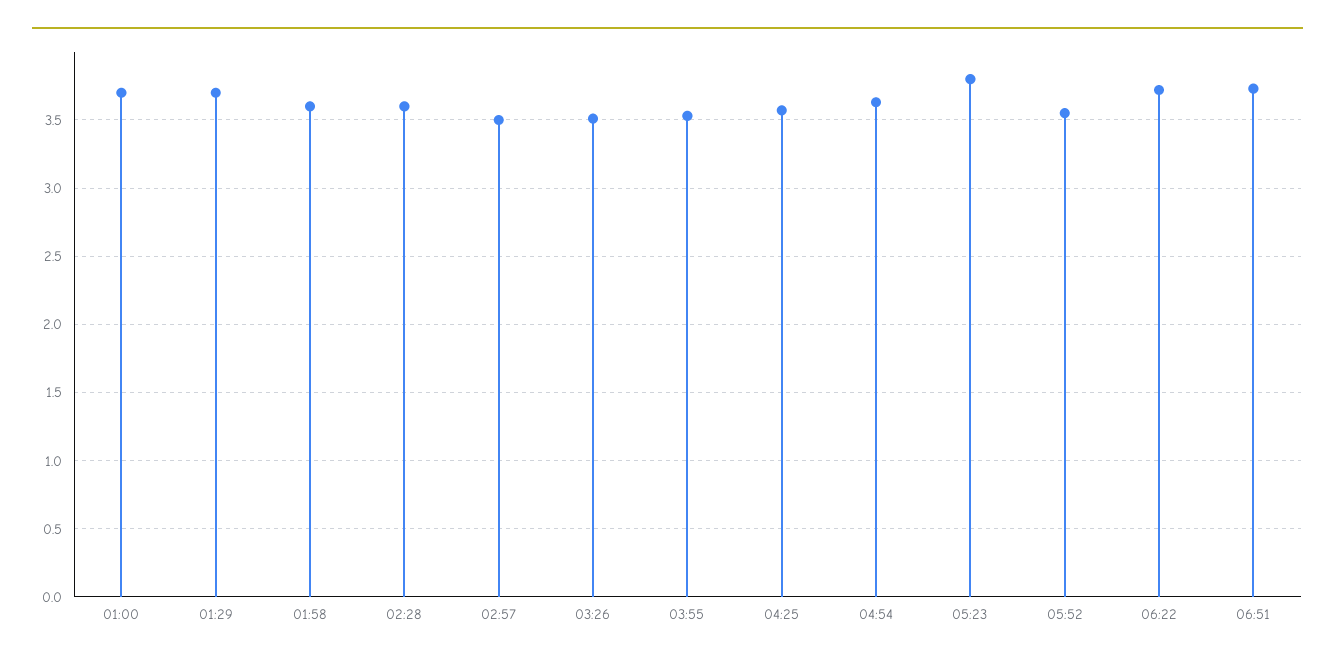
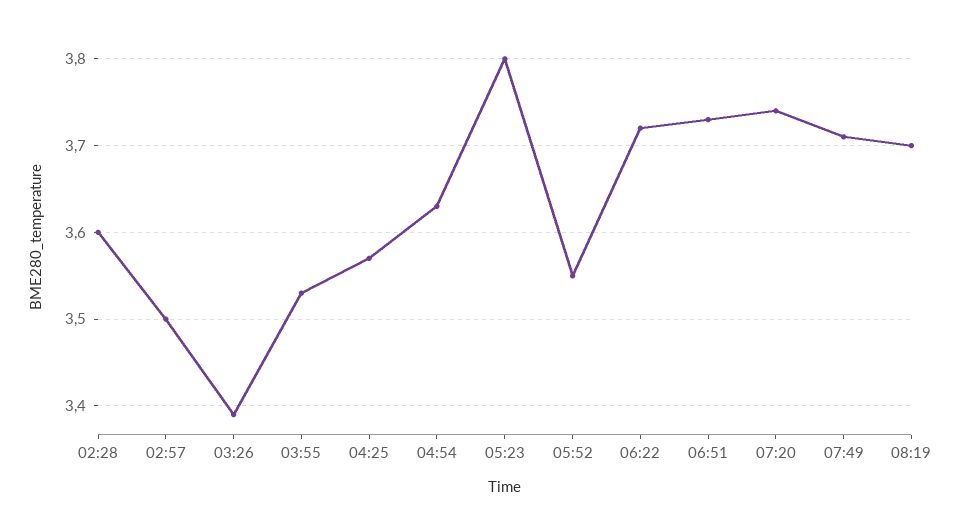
01:00: 3.7 -> none
01:29: 3.7 -> none
01:58: 3.6 -> none
03:26: 3.5 -> 3.39
07:20: none -> 3.74
07:49: none -> 3.71
08:19: none -> 3.7

